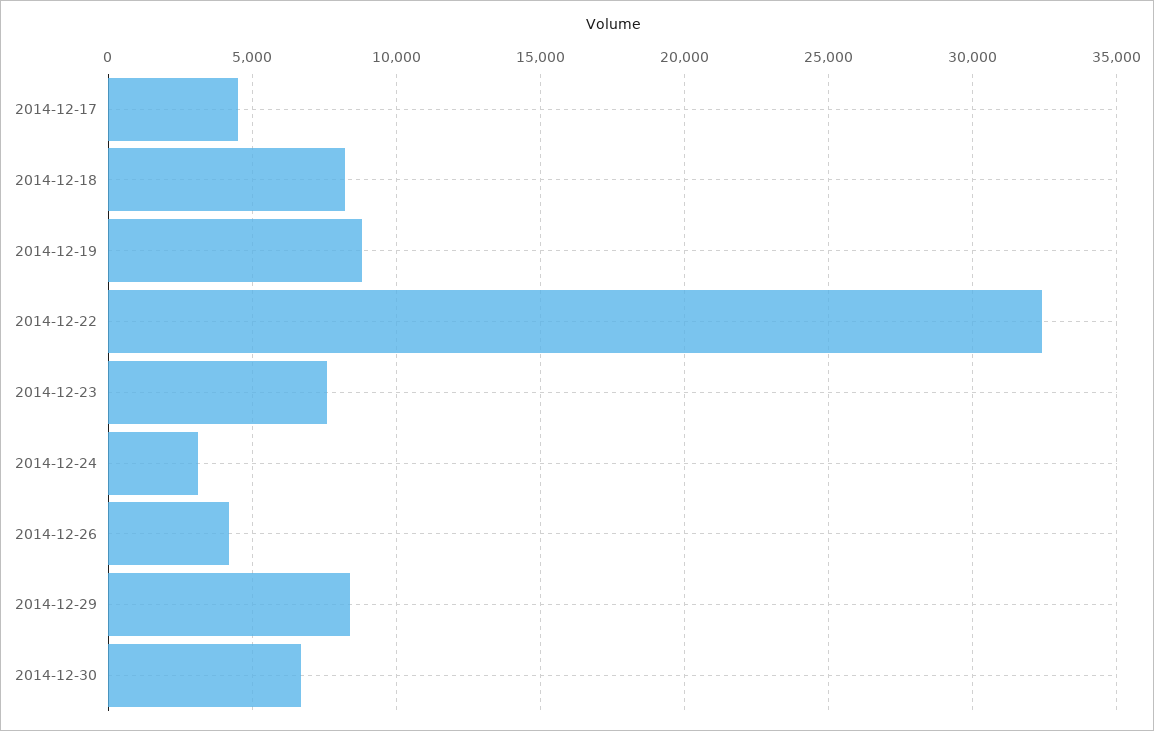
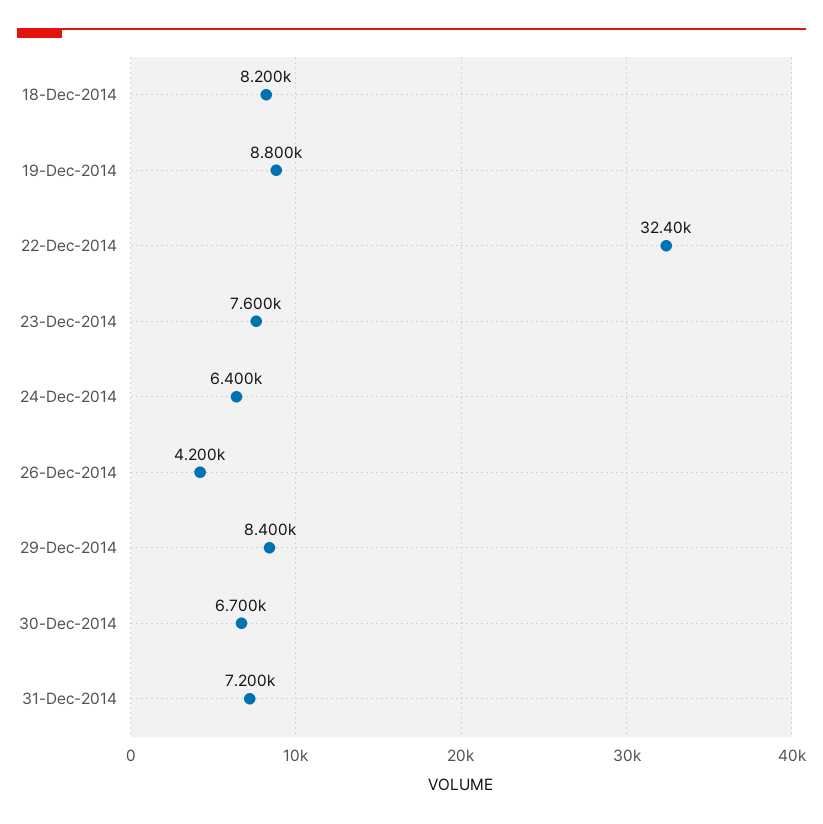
2014-12-17: 4500 -> none
2014-12-24: 3000 -> 6400
31-Dec-2014: none -> 7200

